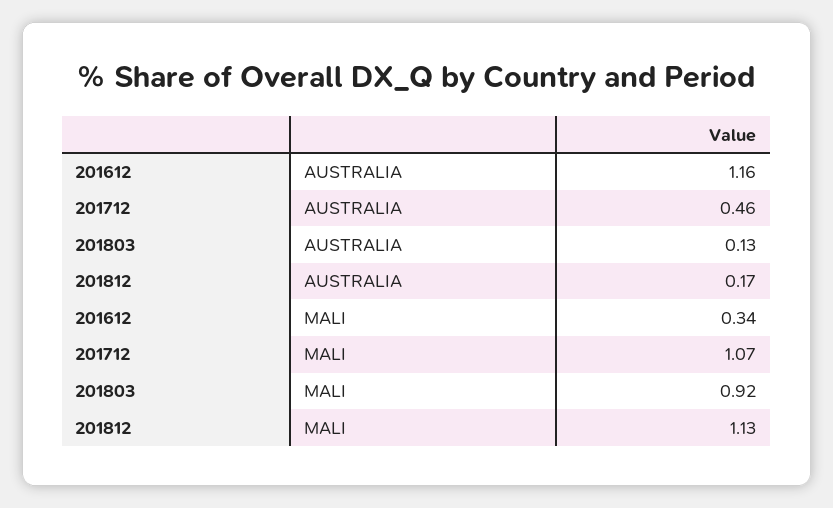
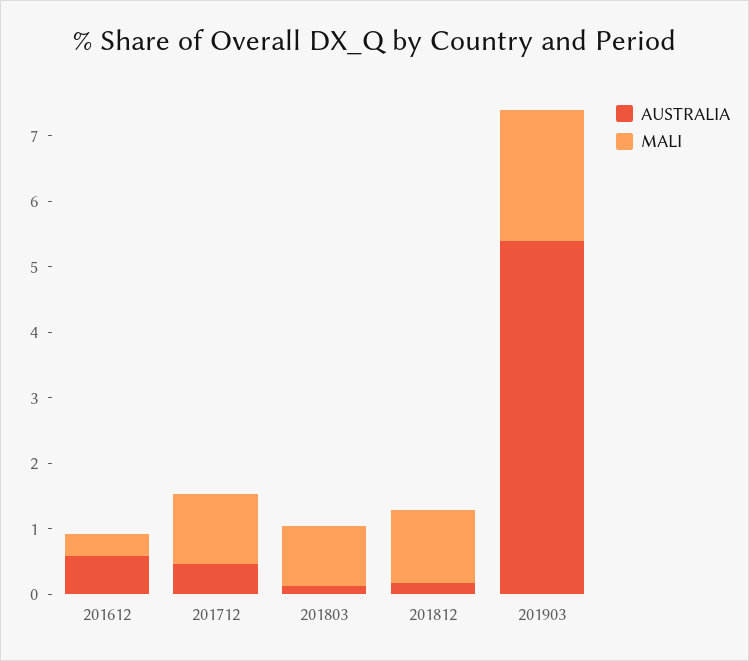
AUSTRALIA, 201612: 1.16 -> 0.6
AUSTRALIA, 201903: none -> 5.4
MALI, 201903: none -> 2

